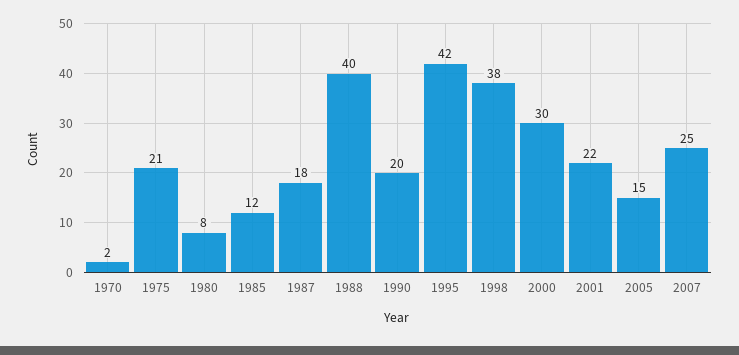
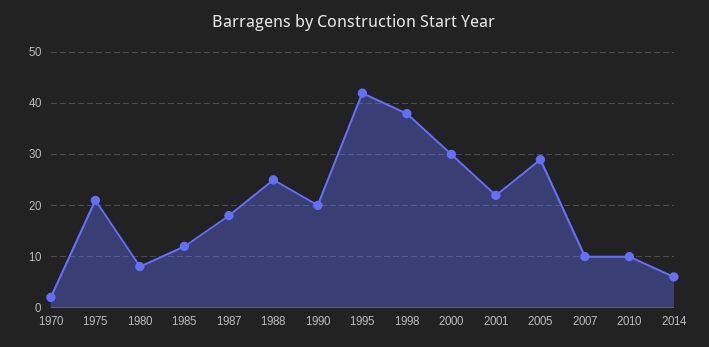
1988: 40 -> 25
2005: 15 -> 30
2007: 25 -> 10
2010: none -> 10
2014: none -> 5

